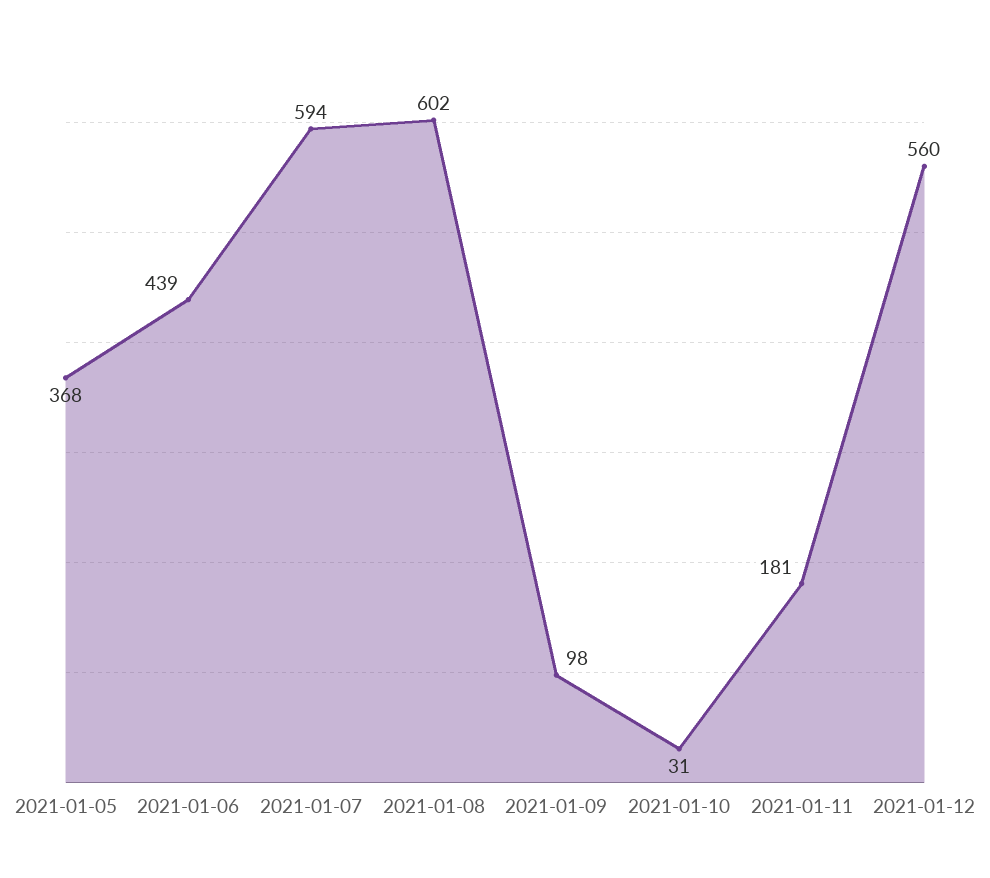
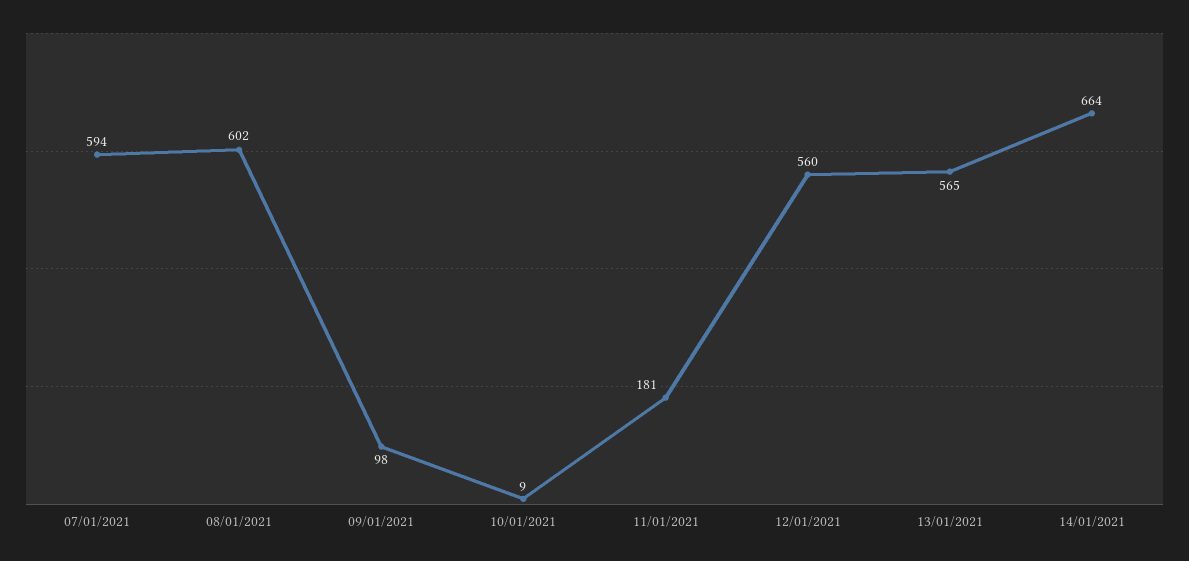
2021-01-05: 368 -> none
2021-01-06: 439 -> none
2021-01-10: 31 -> 9
13/01/2021: none -> 565
14/01/2021: none -> 664

